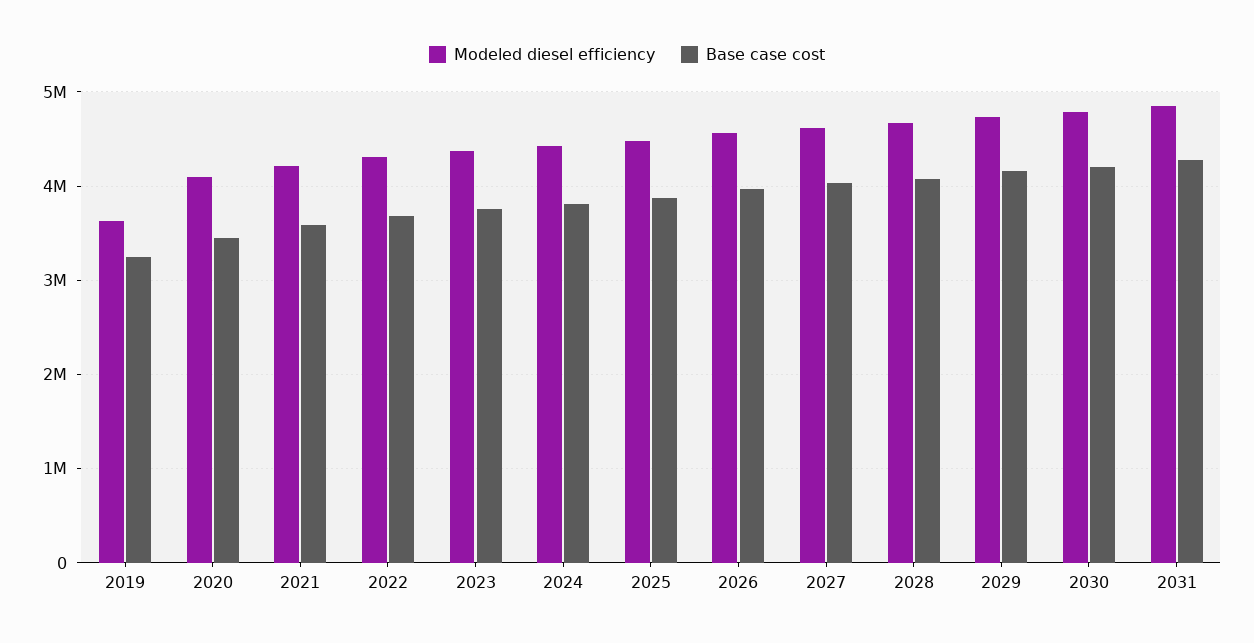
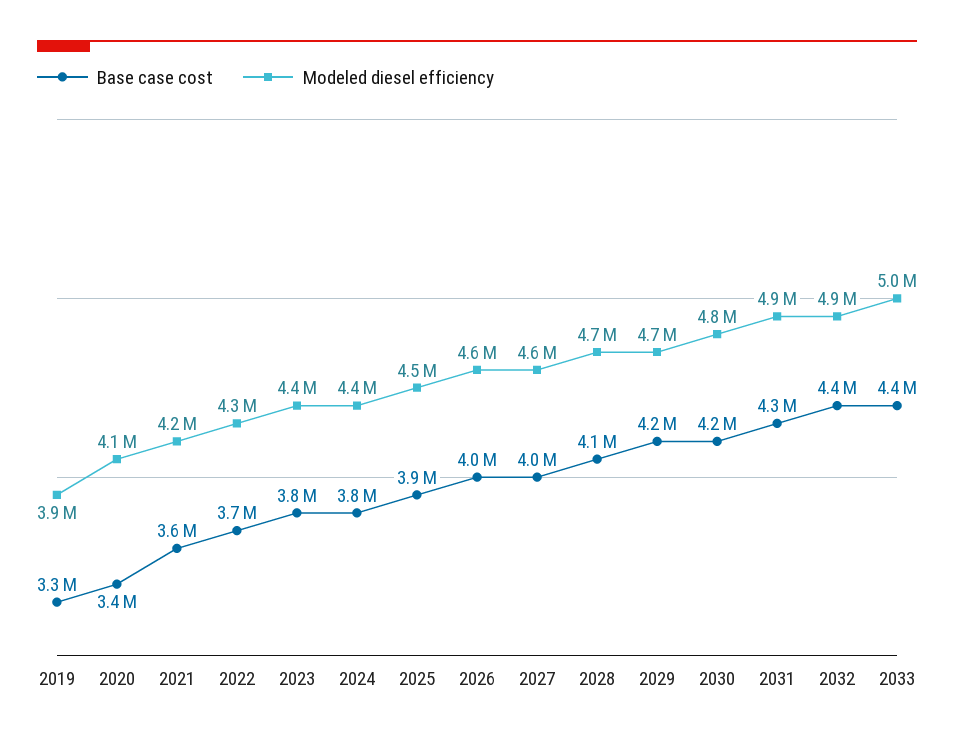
Modeled diesel efficiency, 2019: 3600000 -> 3900000
Base case cost, 2032: none -> 4400000
Modeled diesel efficiency, 2032: none -> 4900000
Base case cost, 2033: none -> 4400000
Modeled diesel efficiency, 2033: none -> 5000000

